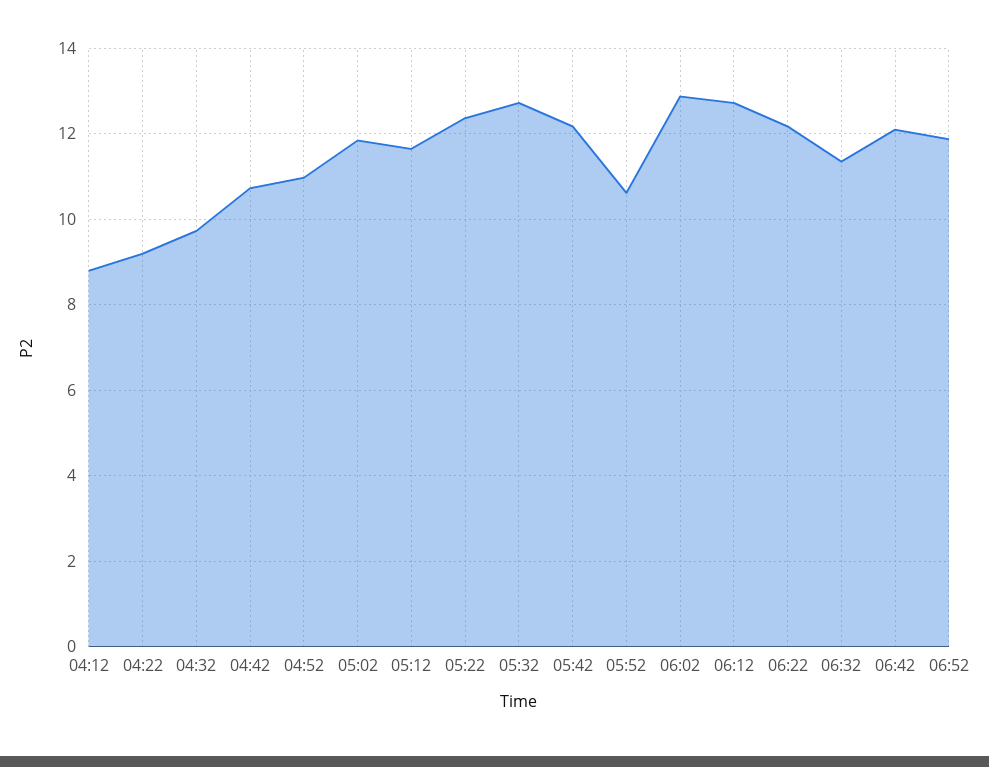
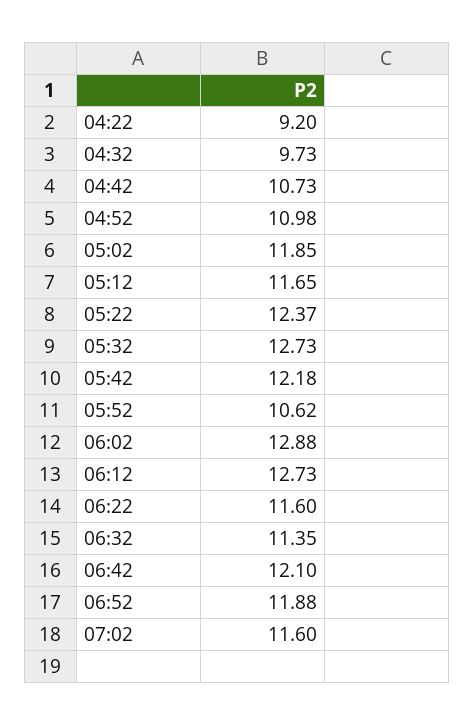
04:12: 8.8 -> none
06:22: 12.2 -> 11.6
07:02: none -> 11.6

